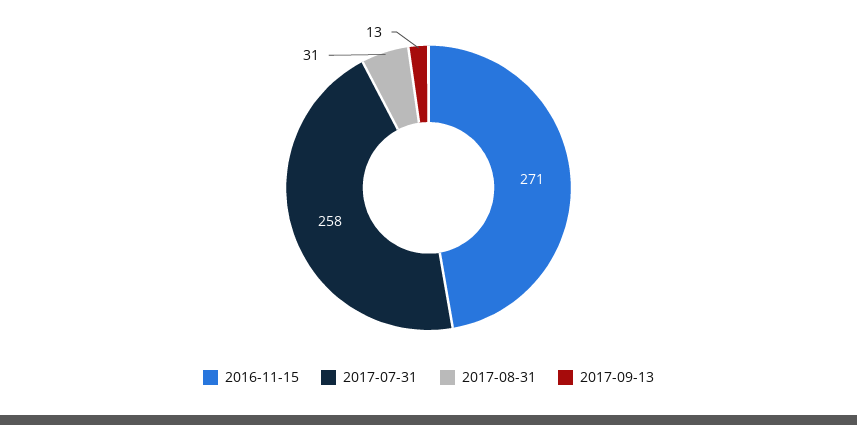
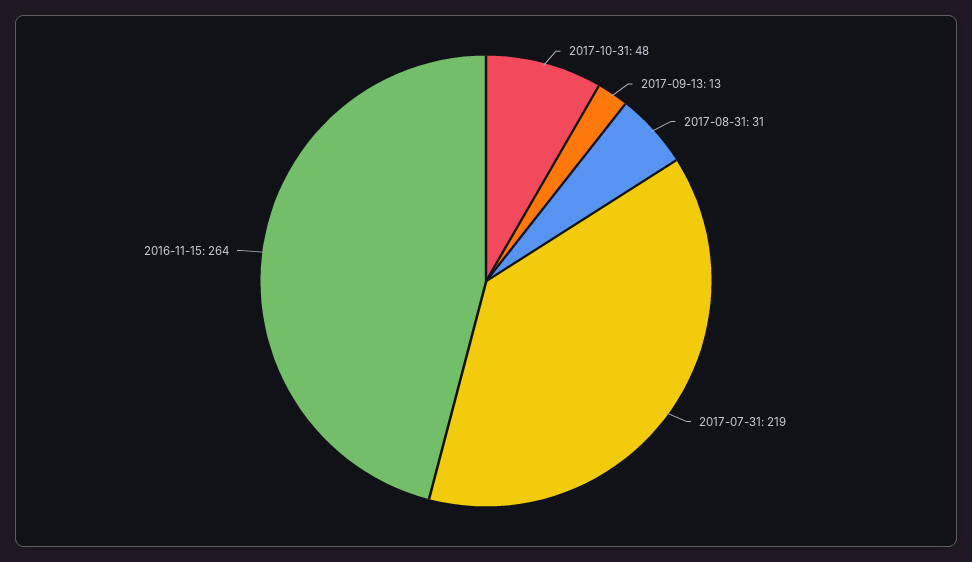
2016-11-15: 271 -> 264
2017-07-31: 258 -> 219
2017-10-31: none -> 48

